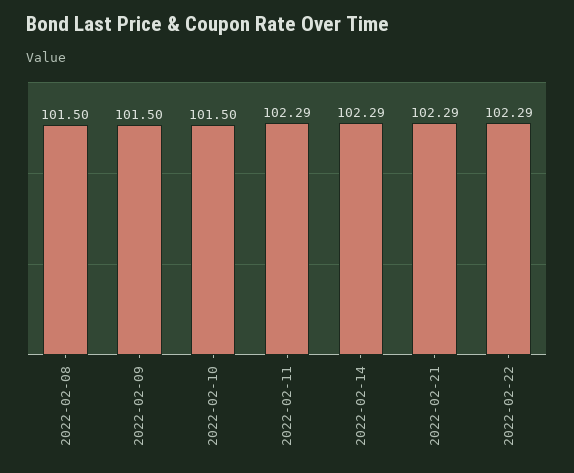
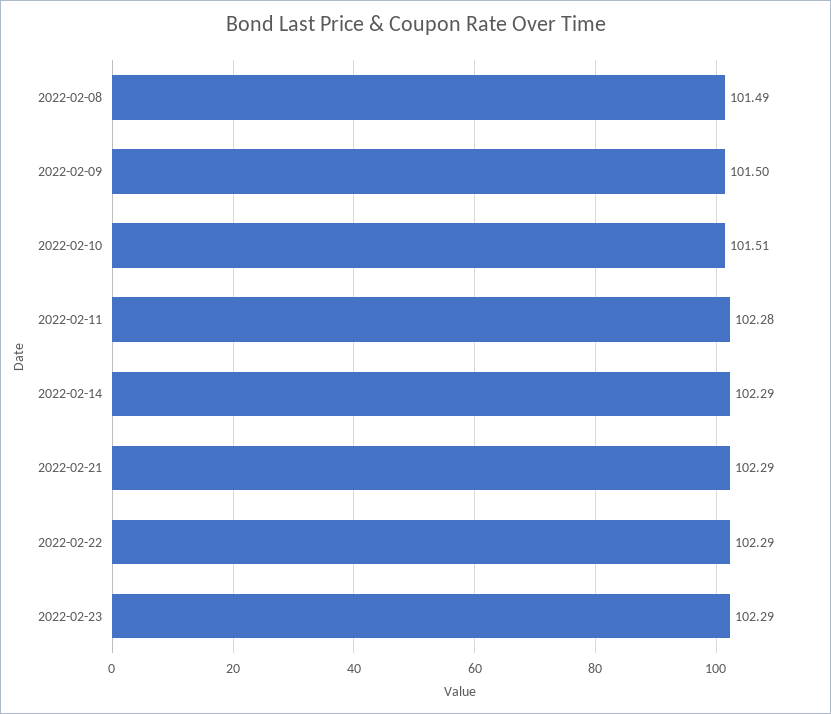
2022-02-08: 101.5 -> 101.49
2022-02-10: 101.5 -> 101.51
2022-02-11: 102.29 -> 102.28
2022-02-23: none -> 102.29

